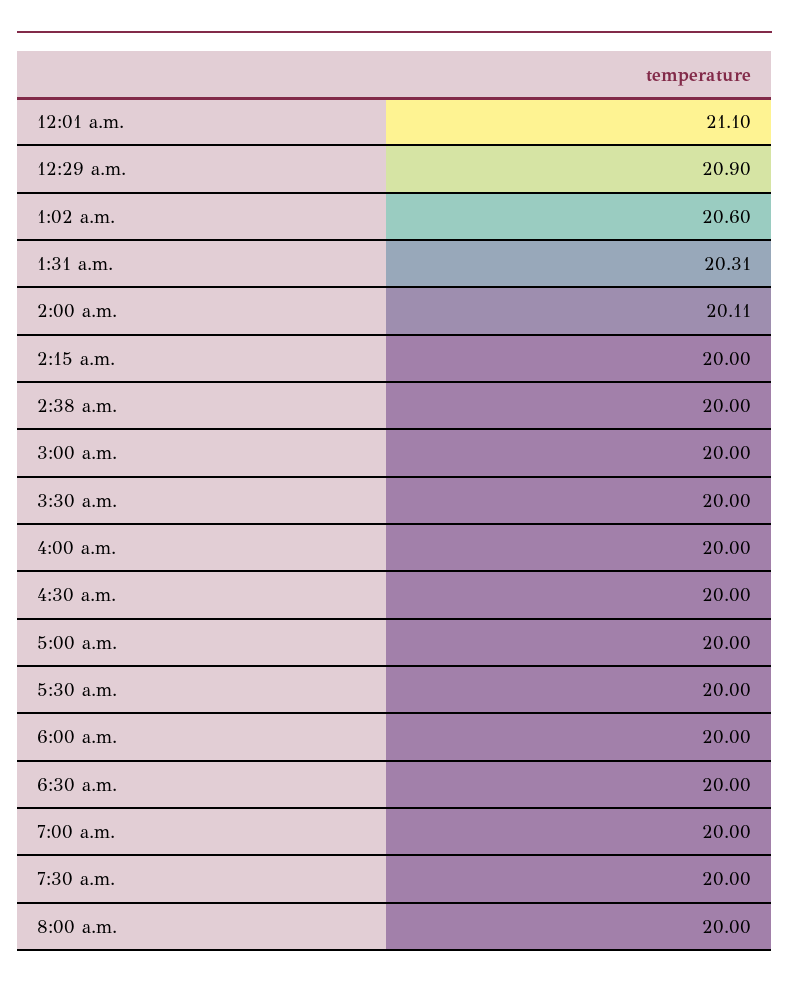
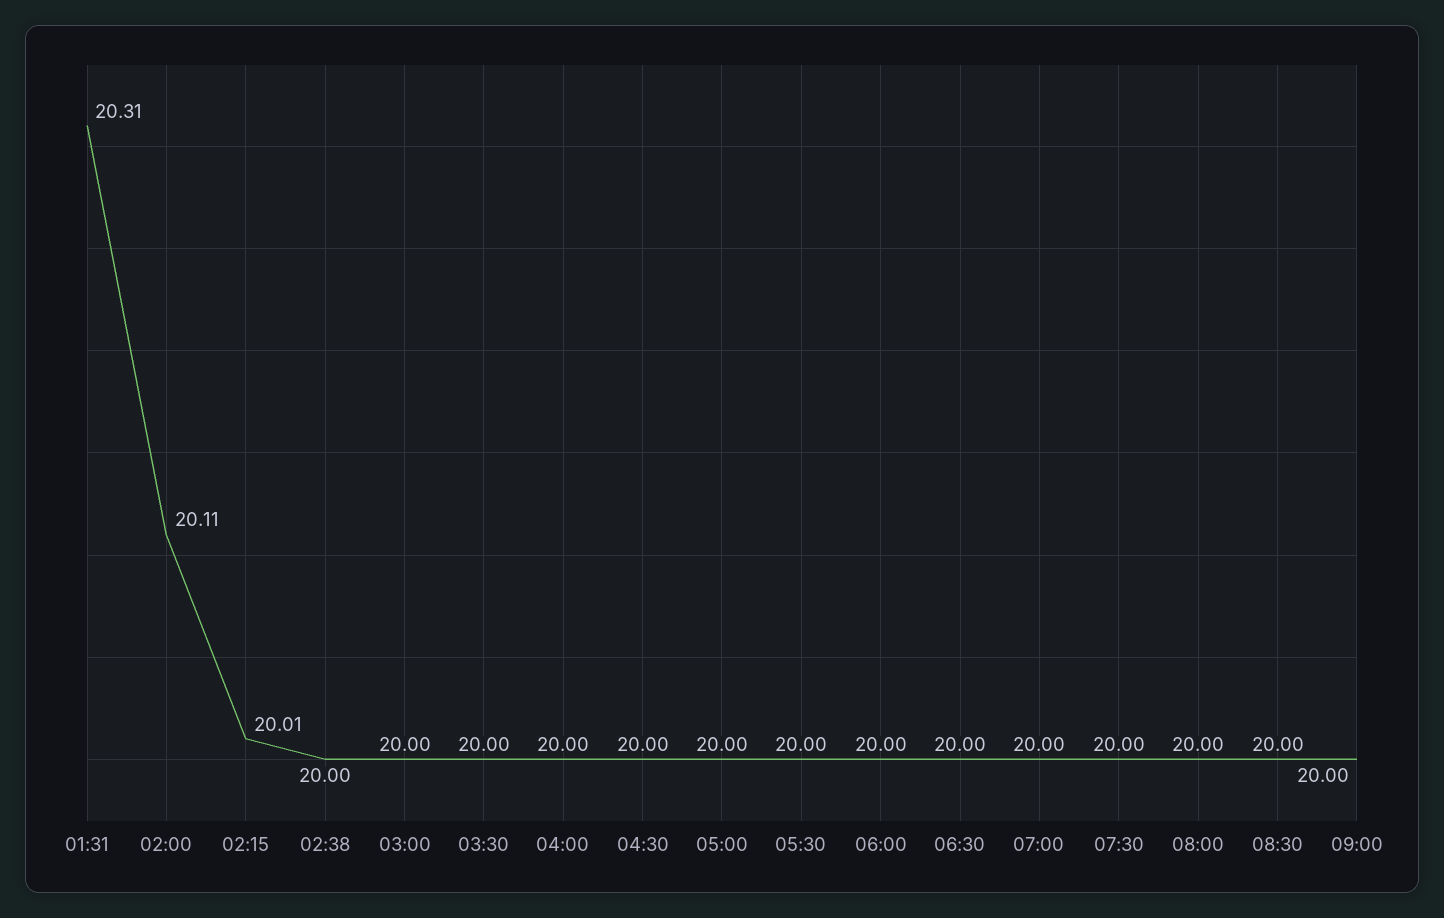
12:01 a.m.: 21.1 -> none
12:29 a.m.: 20.9 -> none
1:02 a.m.: 20.6 -> none
2:15 a.m.: 20 -> 20.01
08:30: none -> 20
09:00: none -> 20

